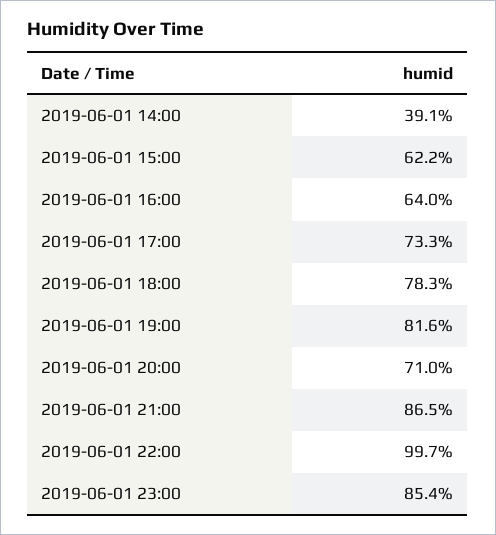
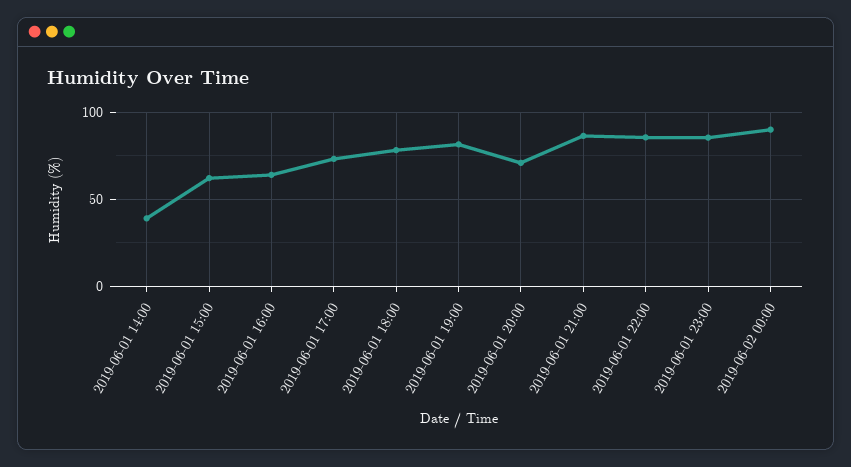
2019-06-01 22:00: 99.7 -> 85
2019-06-02 00:00: none -> 90

